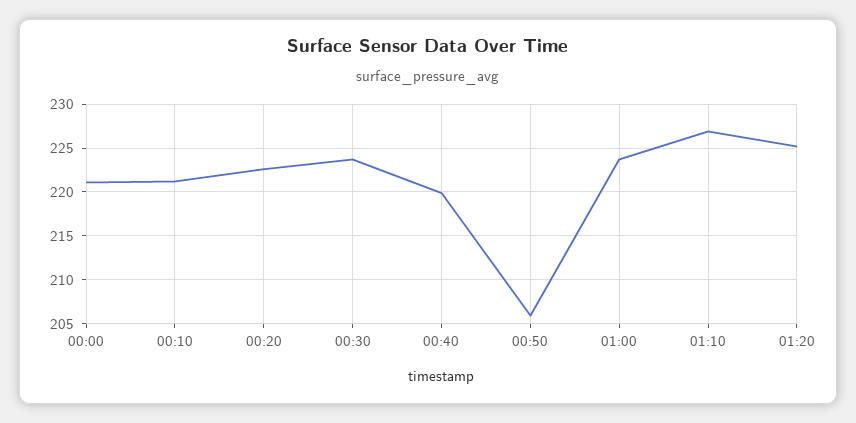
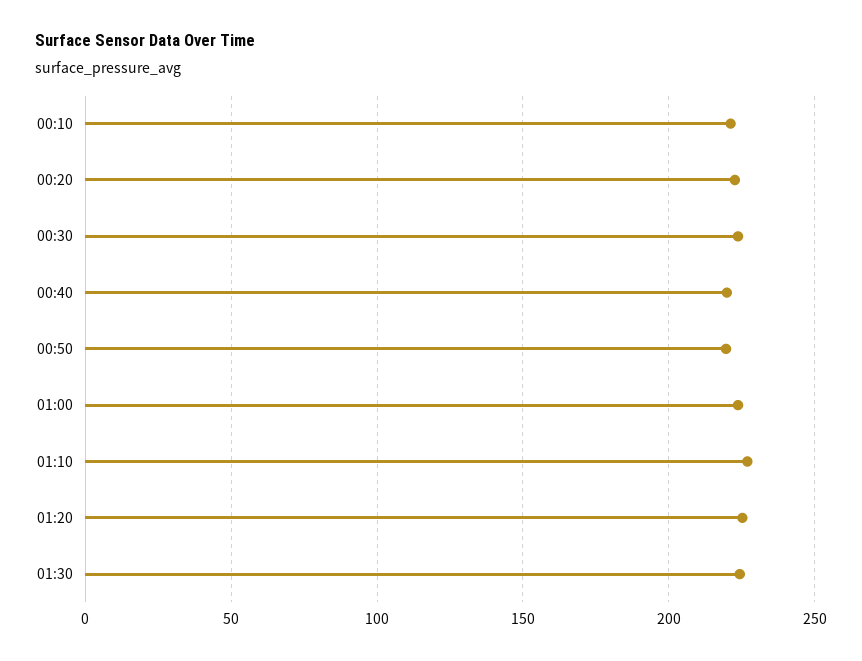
00:00: 221 -> none
00:50: 206 -> 220
01:30: none -> 225

